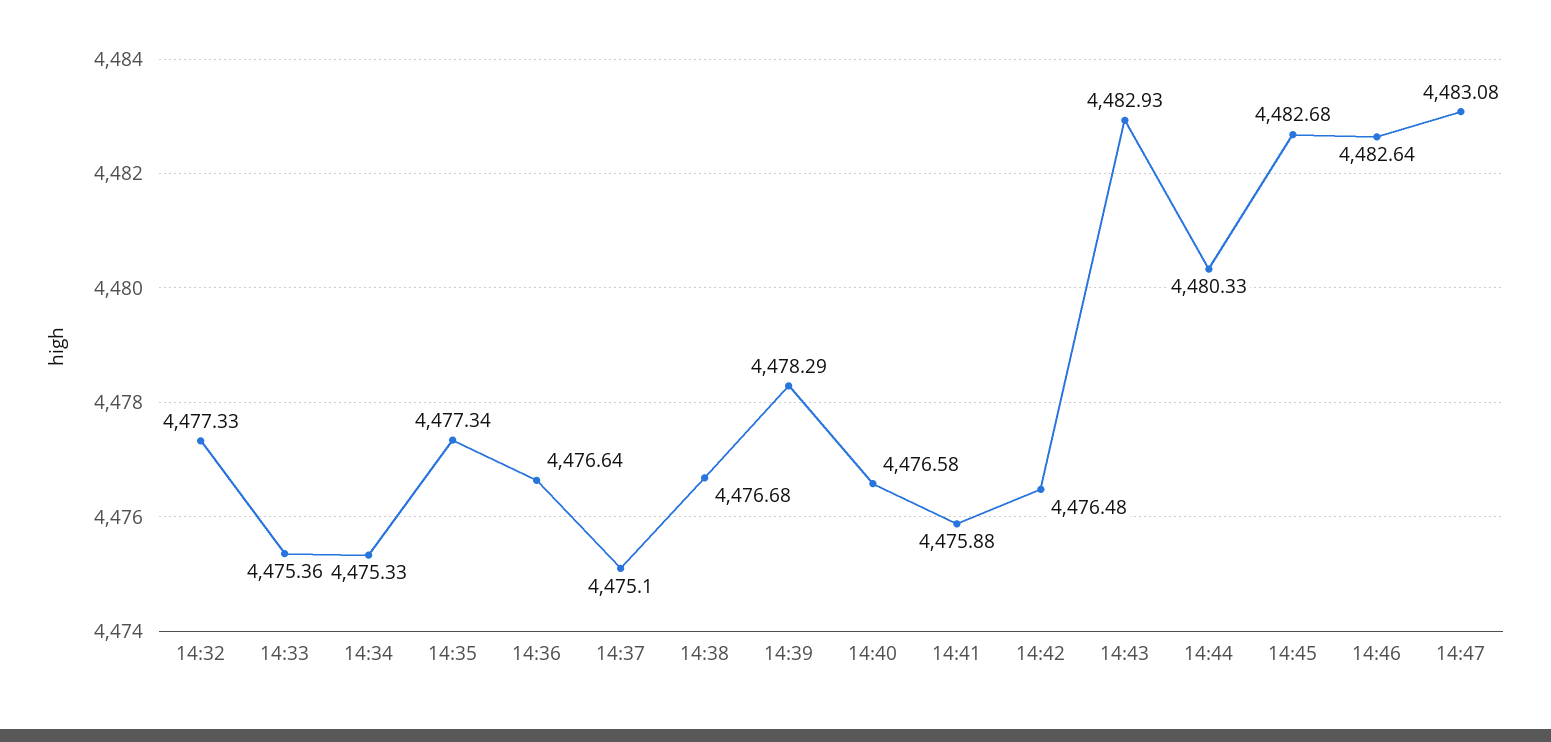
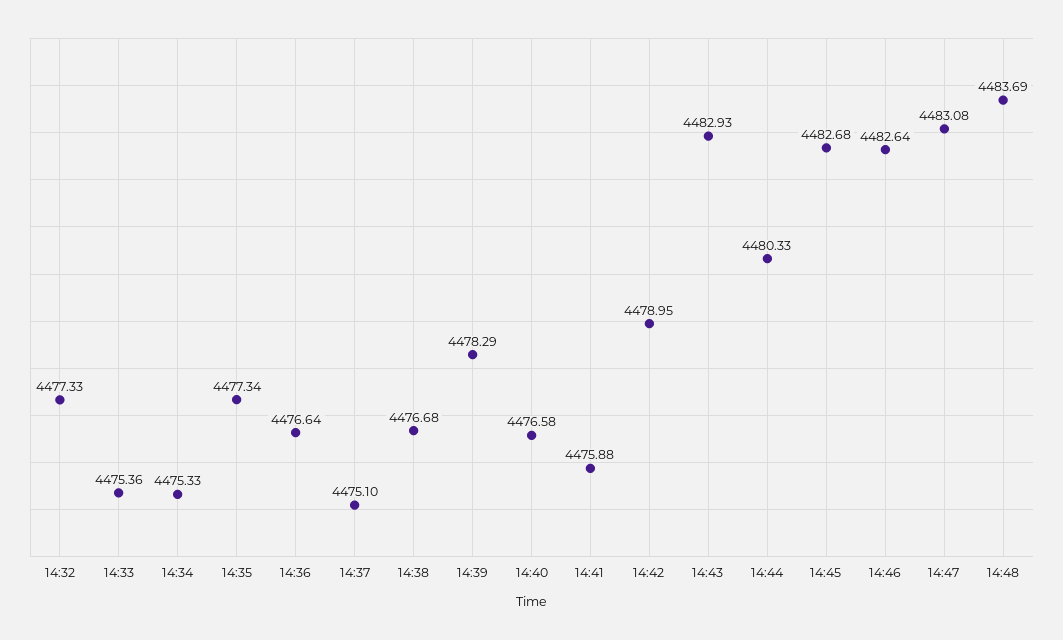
14:42: 4476.48 -> 4478.95
14:48: none -> 4483.69

